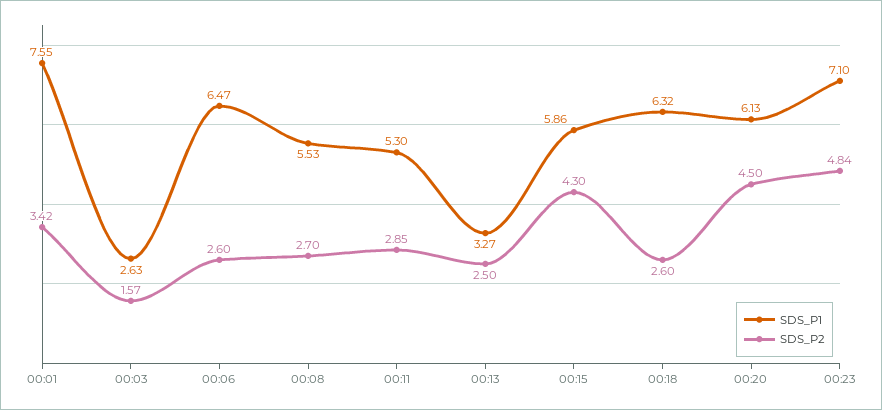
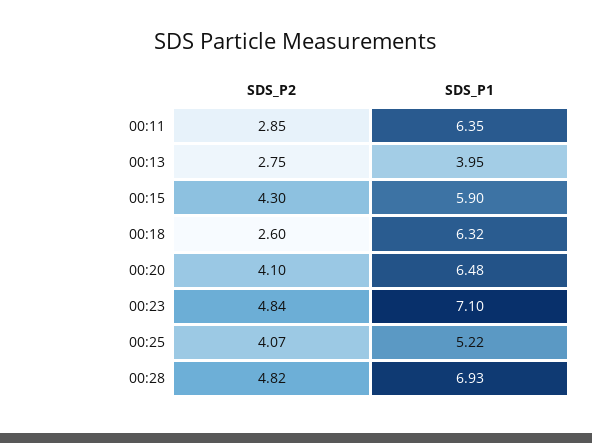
SDS_P1, 00:01: 7.55 -> none
SDS_P2, 00:01: 3.42 -> none
SDS_P1, 00:03: 2.63 -> none
SDS_P2, 00:03: 1.57 -> none
SDS_P1, 00:06: 6.47 -> none
SDS_P2, 00:06: 2.6 -> none
SDS_P1, 00:08: 5.53 -> none
SDS_P2, 00:08: 2.7 -> none
SDS_P1, 00:11: 5.3 -> 6.35
SDS_P1, 00:13: 3.27 -> 3.95
SDS_P2, 00:13: 2.5 -> 2.75
SDS_P1, 00:15: 5.86 -> 5.9
SDS_P1, 00:20: 6.13 -> 6.48
SDS_P2, 00:20: 4.5 -> 4.1
SDS_P2, 00:25: none -> 4.07
SDS_P1, 00:25: none -> 5.22
SDS_P2, 00:28: none -> 4.82
SDS_P1, 00:28: none -> 6.93

